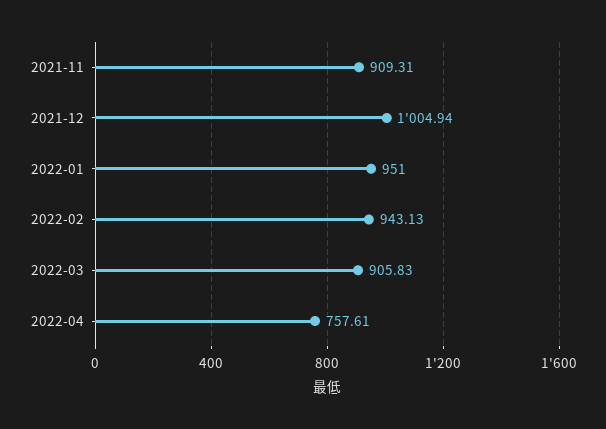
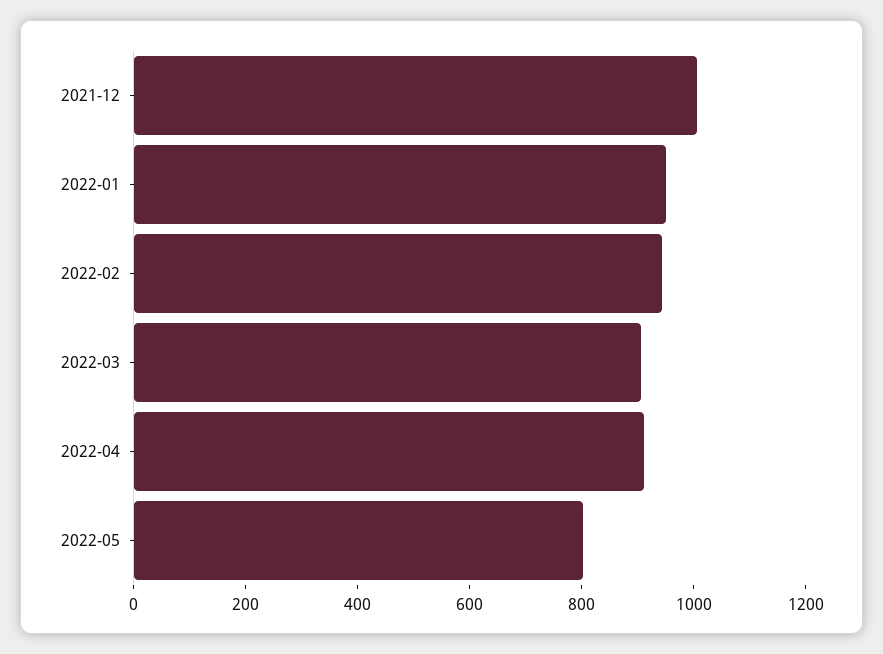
2021-11: 909.31 -> none
2022-04: 757.61 -> 900
2022-05: none -> 800

